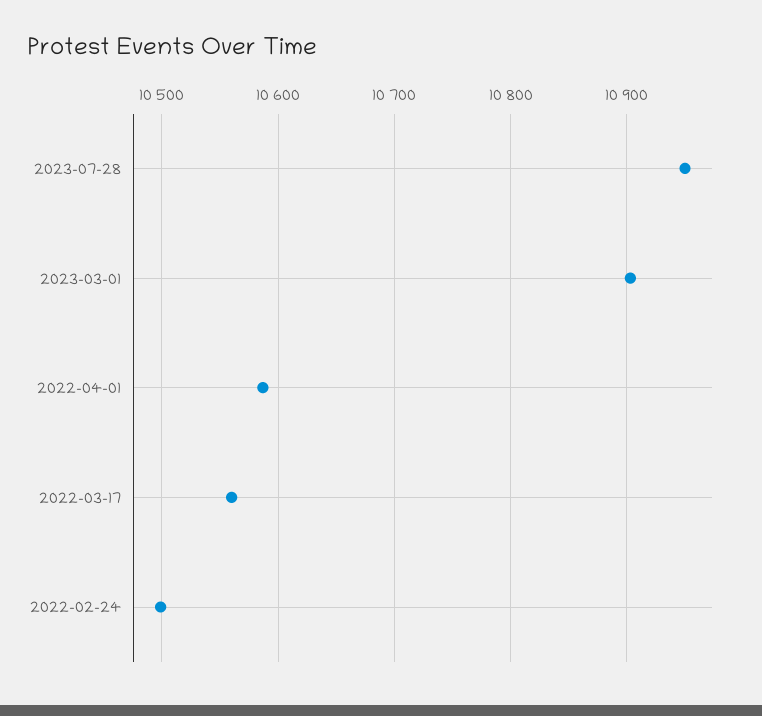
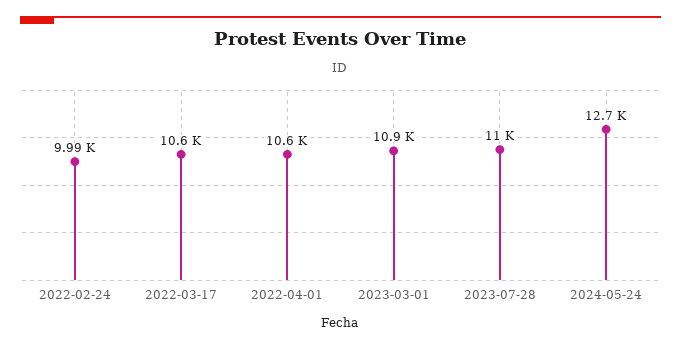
2022-02-24: 10500 -> 9990
2024-05-24: none -> 12700

